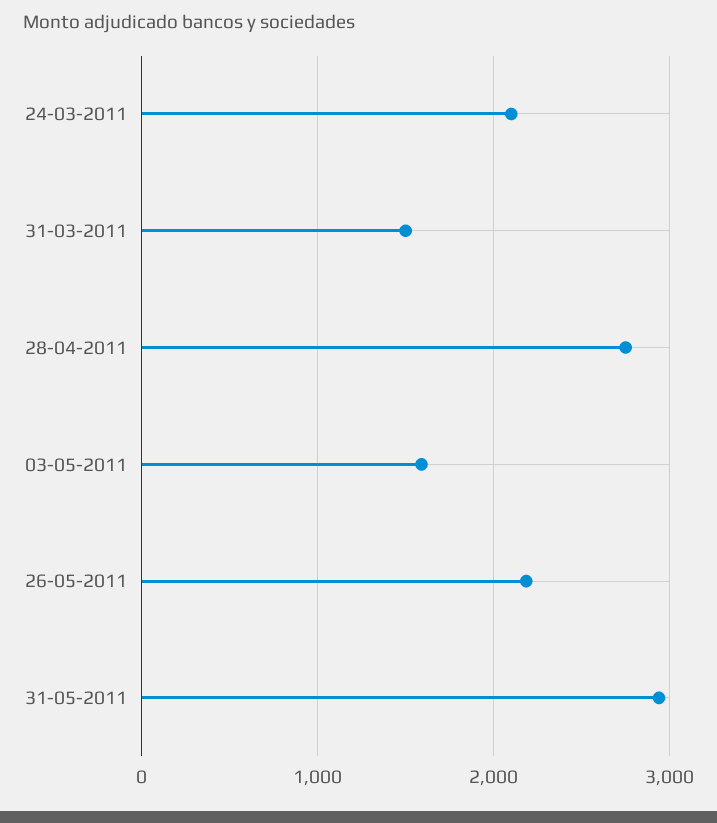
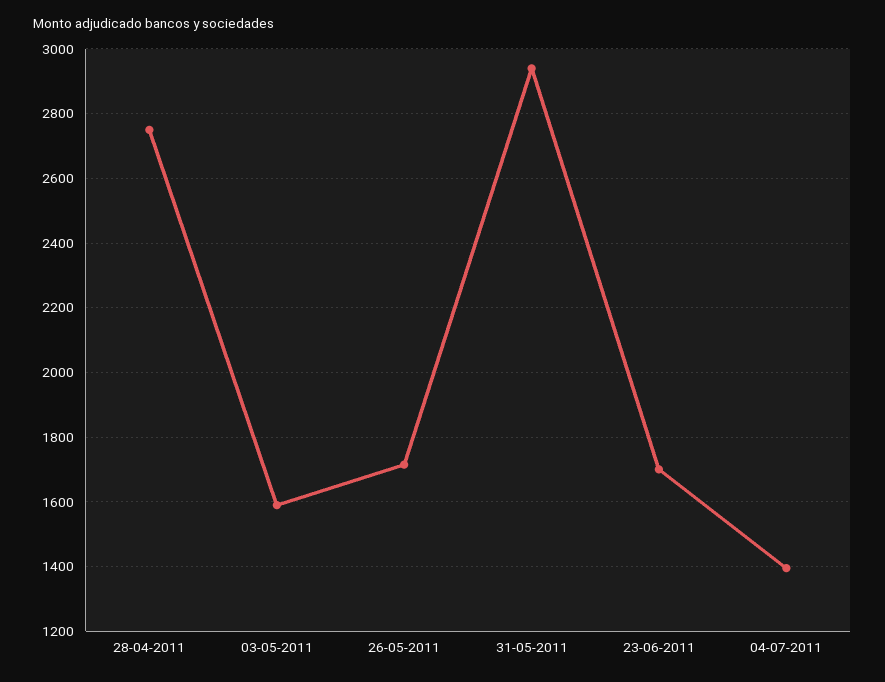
24-03-2011: 2100 -> none
31-03-2011: 1500 -> none
26-05-2011: 2200 -> 1720
23-06-2011: none -> 1700
04-07-2011: none -> 1400

